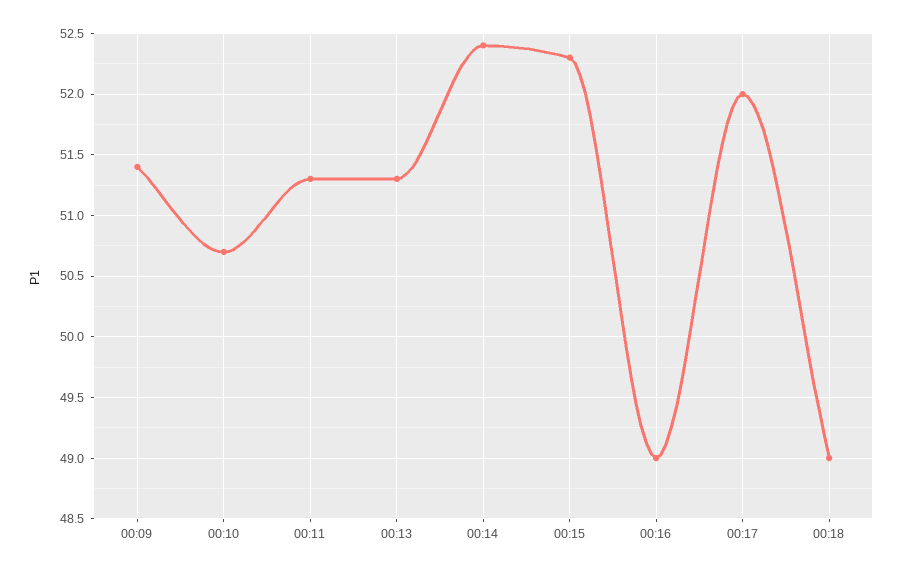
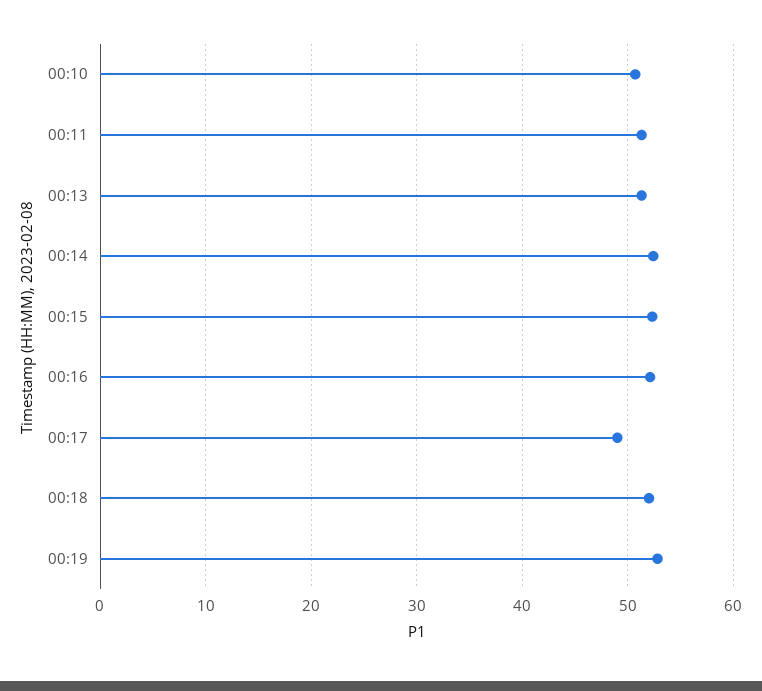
00:09: 51.4 -> none
00:16: 49 -> 52
00:17: 52 -> 49
00:18: 49 -> 52
00:19: none -> 53

